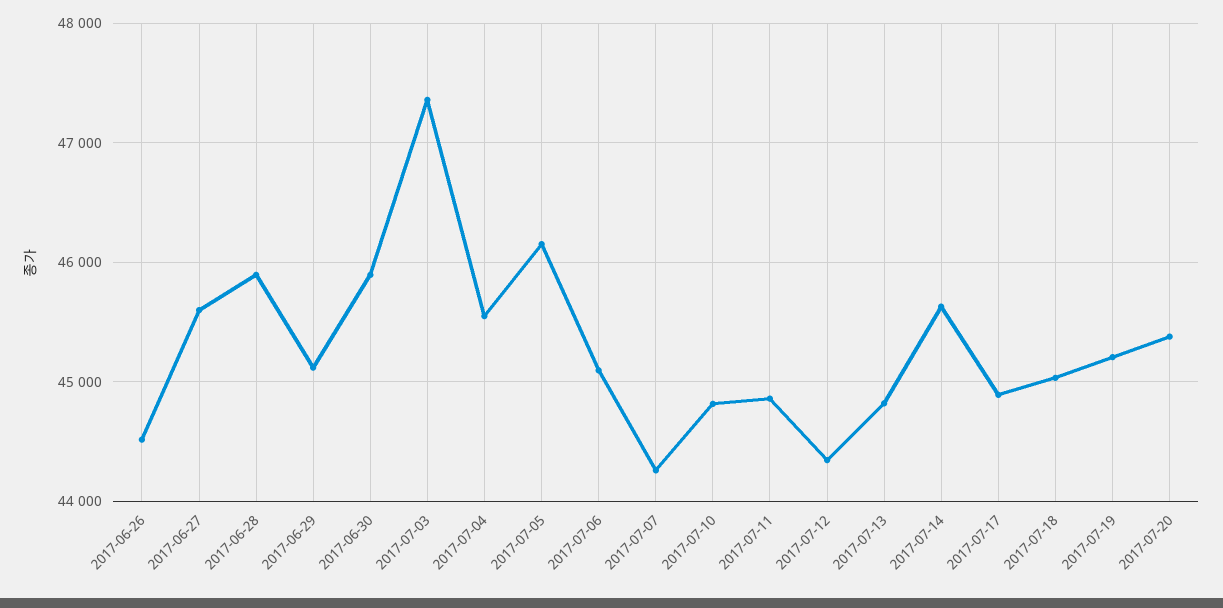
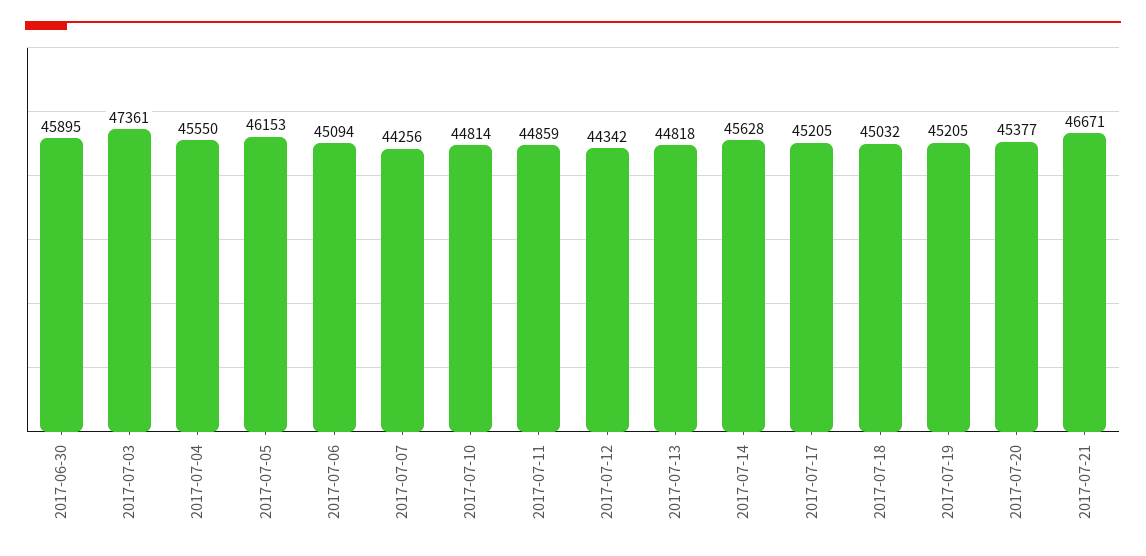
2017-06-26: 44500 -> none
2017-06-27: 45600 -> none
2017-06-28: 45900 -> none
2017-06-29: 45100 -> none
2017-07-17: 44900 -> 45205
2017-07-21: none -> 46671

